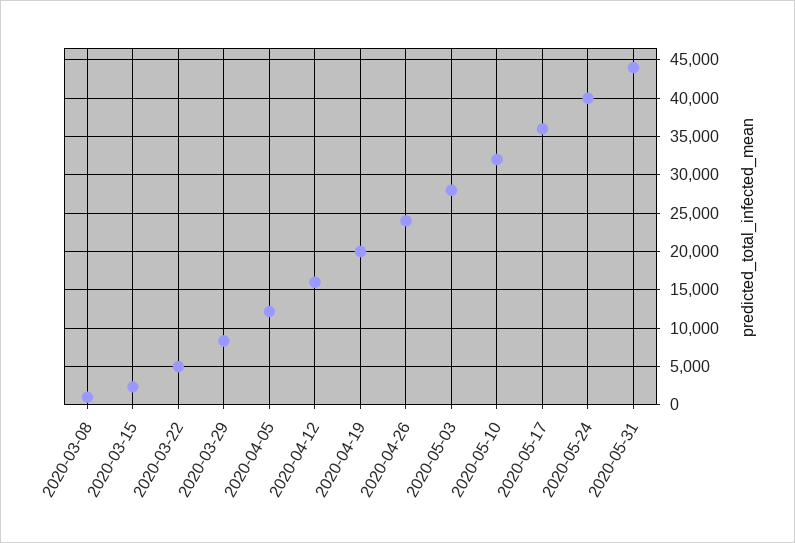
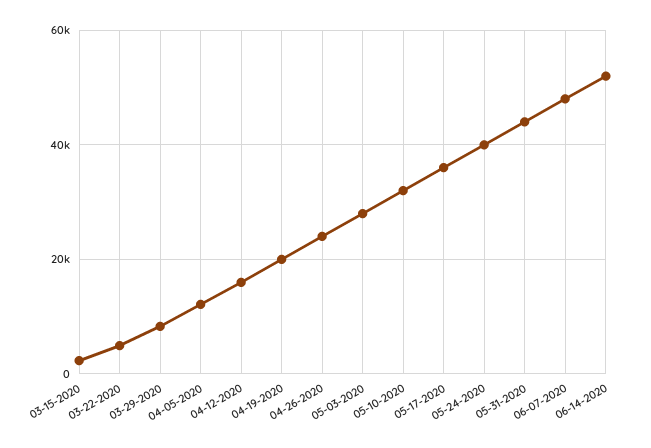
2020-03-08: 1000 -> none
06-07-2020: none -> 48000
06-14-2020: none -> 52000

